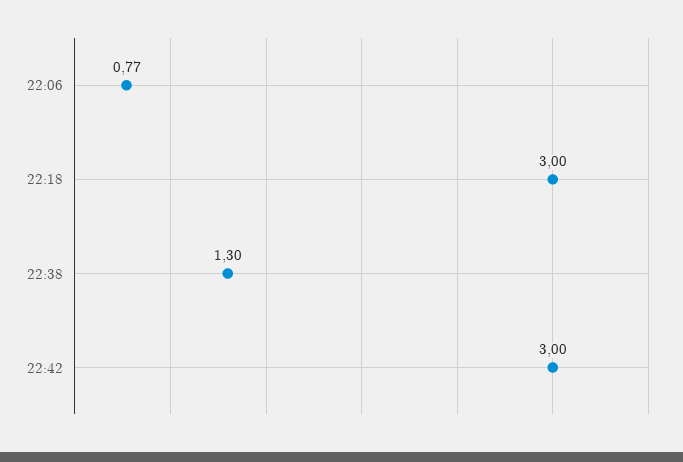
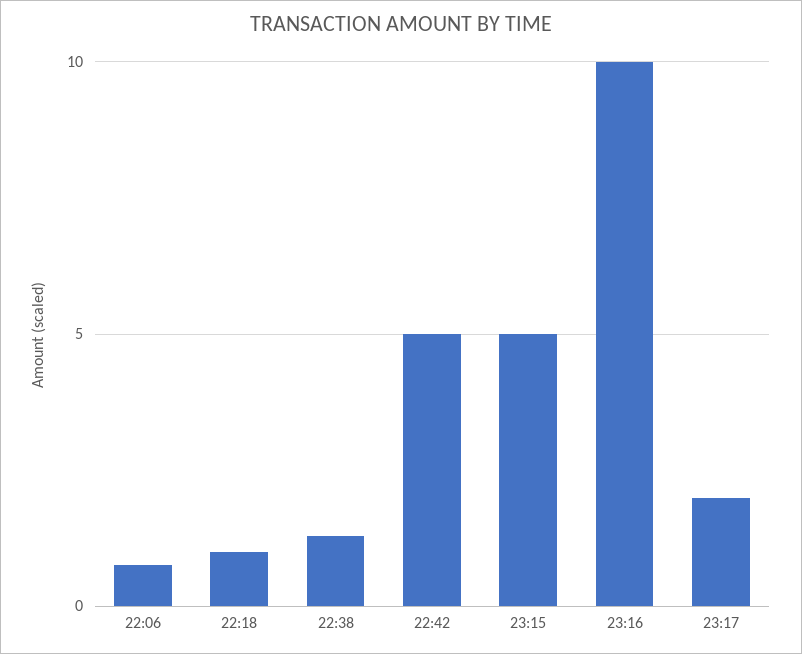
22:18: 3 -> 1
22:42: 3 -> 5
23:15: none -> 5
23:16: none -> 10
23:17: none -> 2

